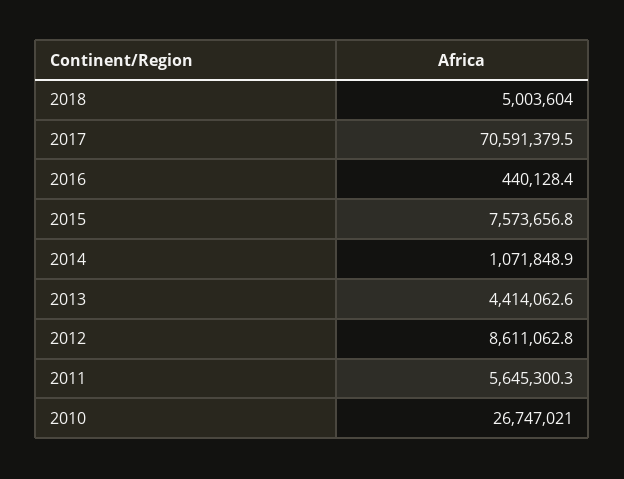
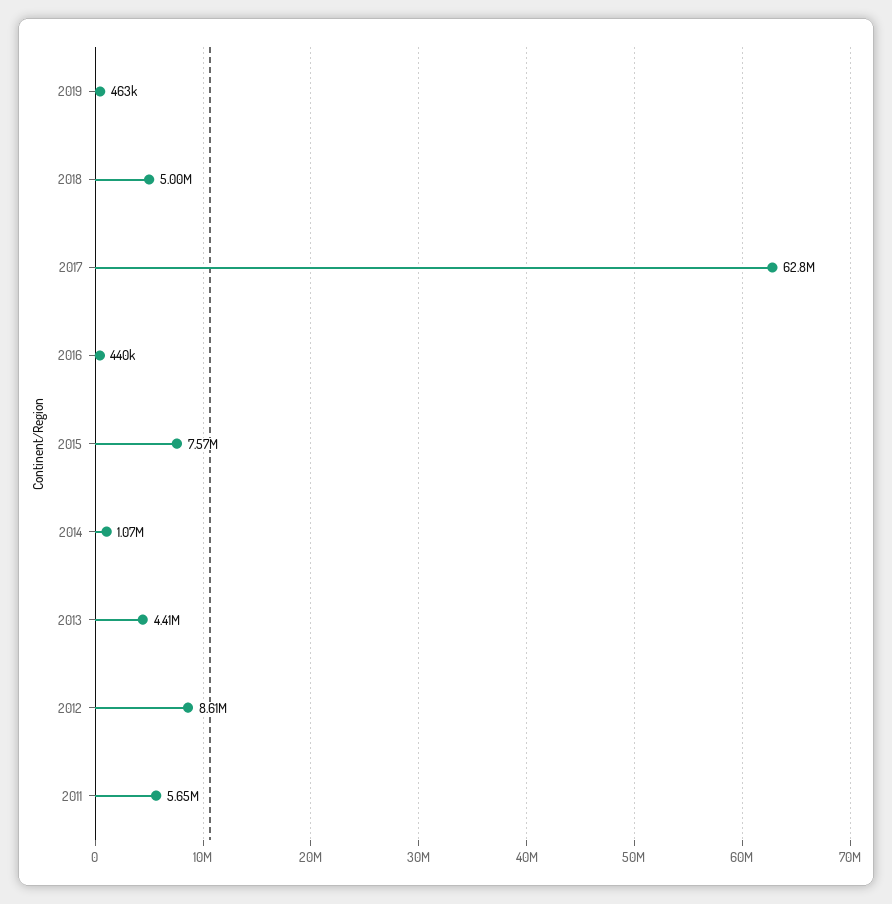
2017: 70591379.5 -> 62800000
2010: 26747021 -> none
2019: none -> 463000

